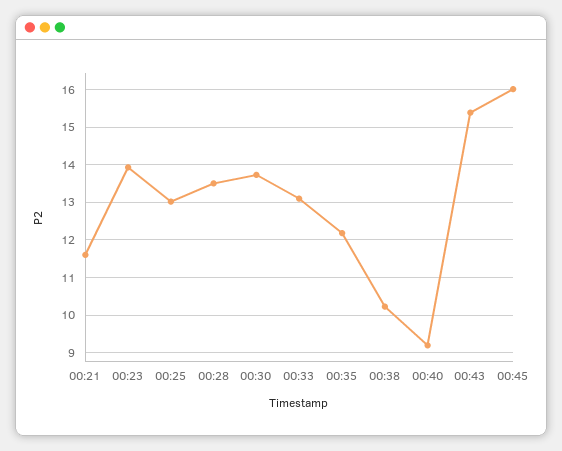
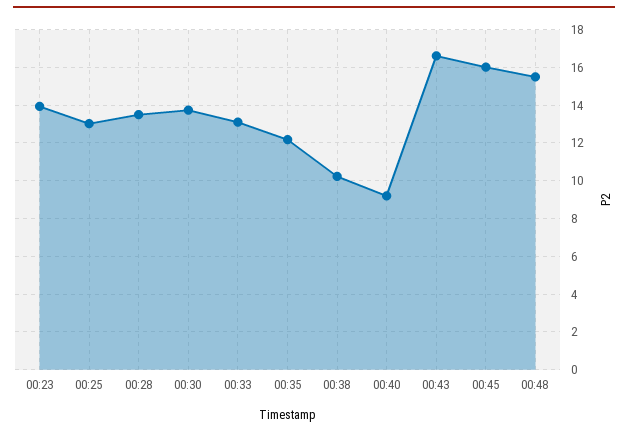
00:21: 11.6 -> none
00:43: 15.4 -> 16.5
00:48: none -> 15.5

